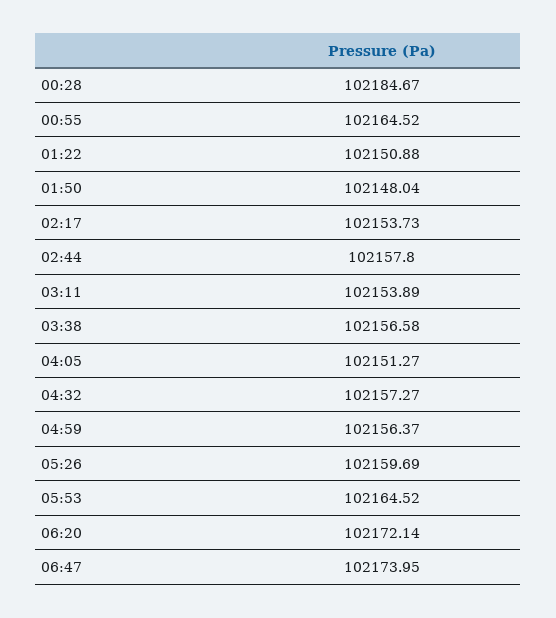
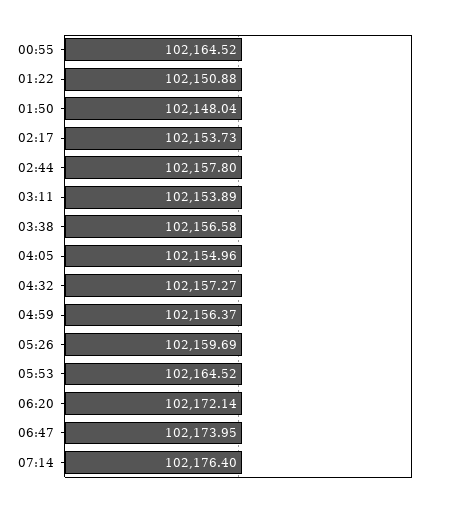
00:28: 102184.67 -> none
04:05: 102151.27 -> 102154.96
07:14: none -> 102176.4

